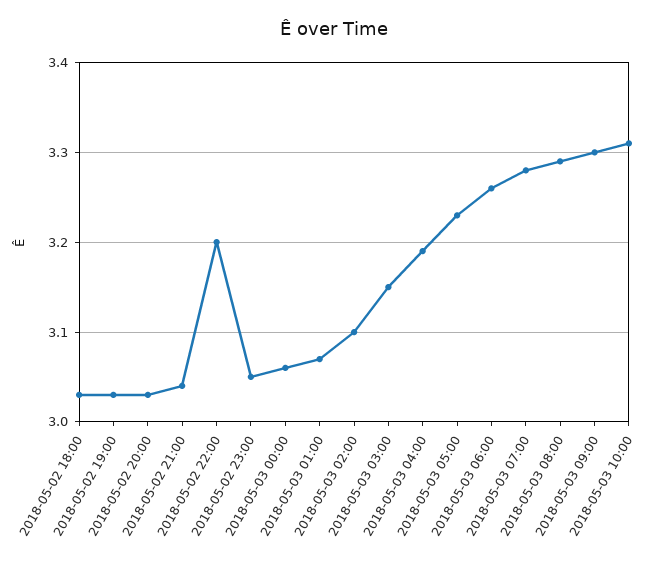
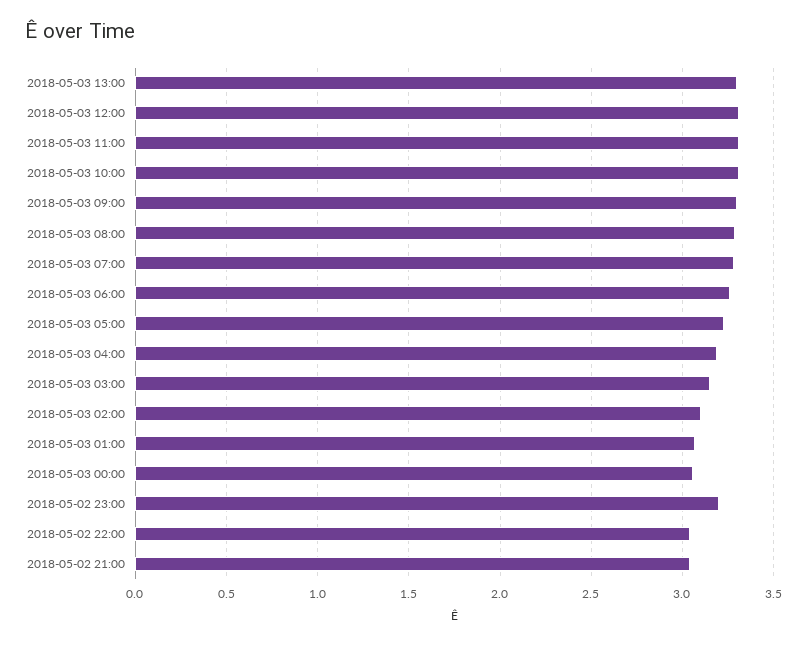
2018-05-02 18:00: 3.03 -> none
2018-05-02 19:00: 3.03 -> none
2018-05-02 20:00: 3.03 -> none
2018-05-02 22:00: 3.2 -> 3.05
2018-05-02 23:00: 3.05 -> 3.2
2018-05-03 13:00: none -> 3.3
2018-05-03 12:00: none -> 3.3
2018-05-03 11:00: none -> 3.3

